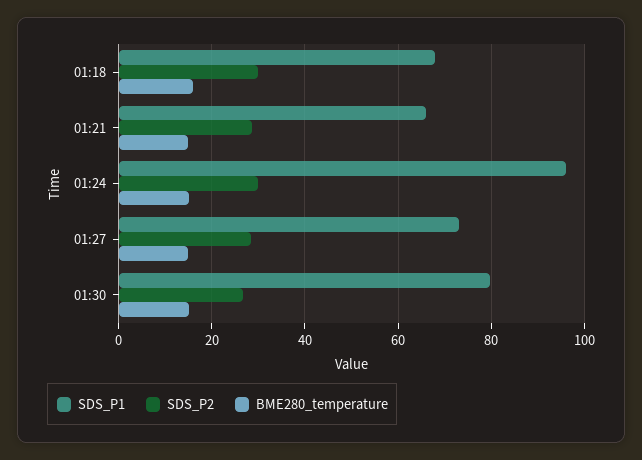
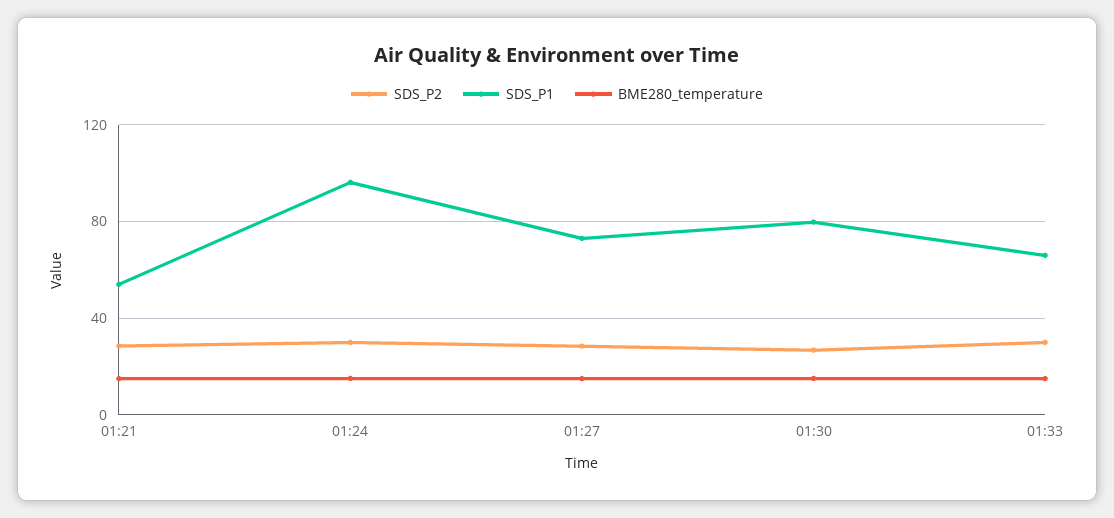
SDS_P1, 01:18: 68 -> none
SDS_P2, 01:18: 30 -> none
BME280_temperature, 01:18: 16 -> none
SDS_P1, 01:21: 66 -> 55
SDS_P2, 01:33: none -> 30
SDS_P1, 01:33: none -> 65
BME280_temperature, 01:33: none -> 15

